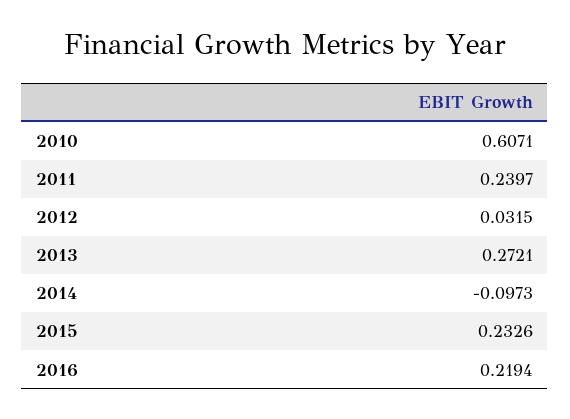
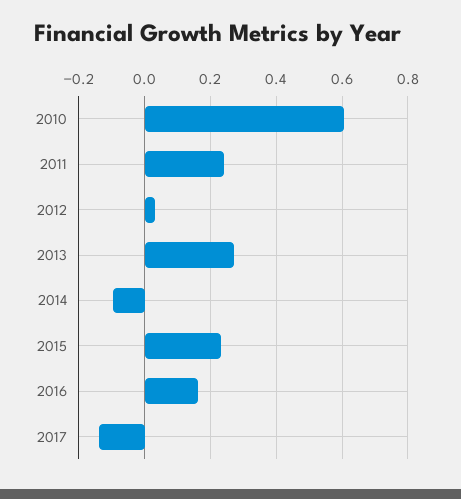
2016: 0.2194 -> 0.16
2017: none -> -0.14

